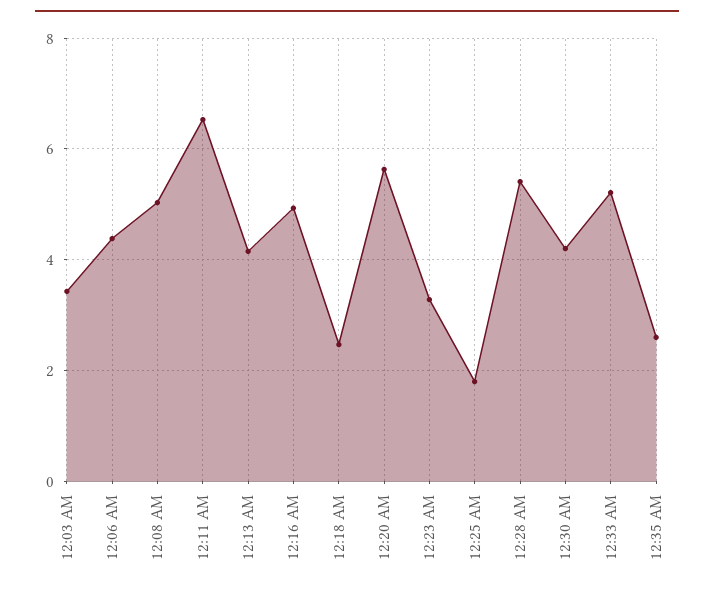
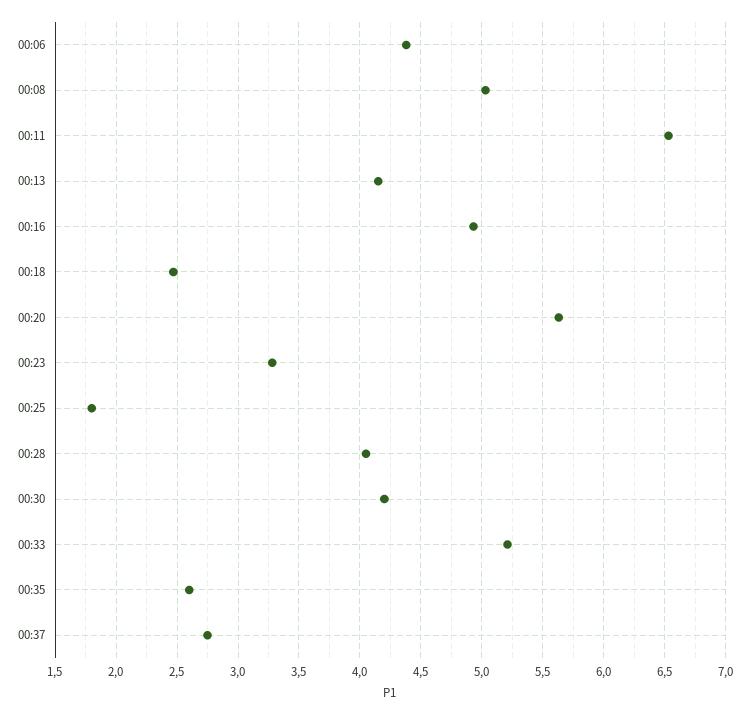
12:03 AM: 3.4 -> none
12:28 AM: 5.4 -> 4.05
00:37: none -> 2.75

